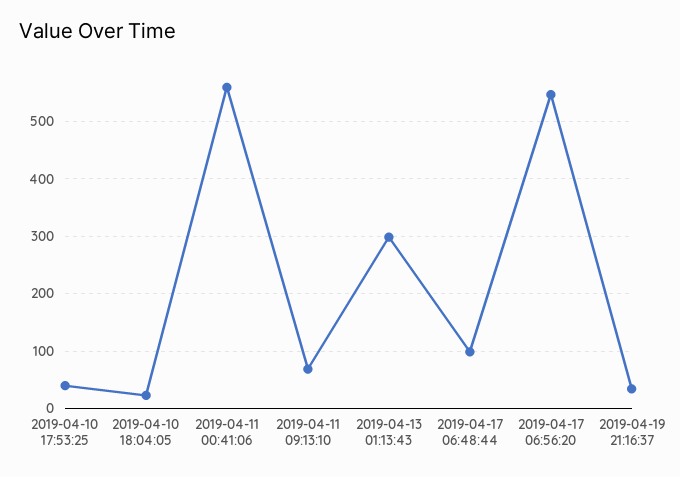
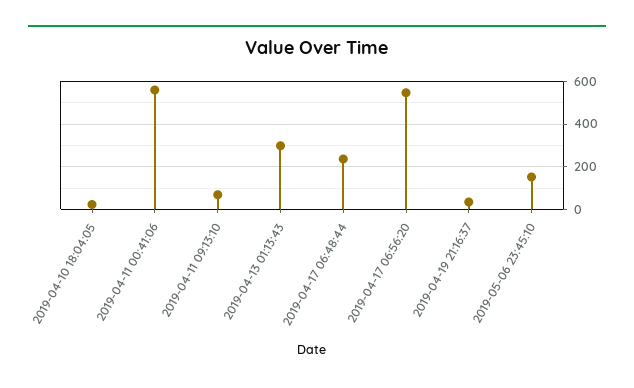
2019-04-10 17:53:25: 40 -> none
2019-04-17 06:48:44: 100 -> 250
2019-05-06 23:45:10: none -> 150

